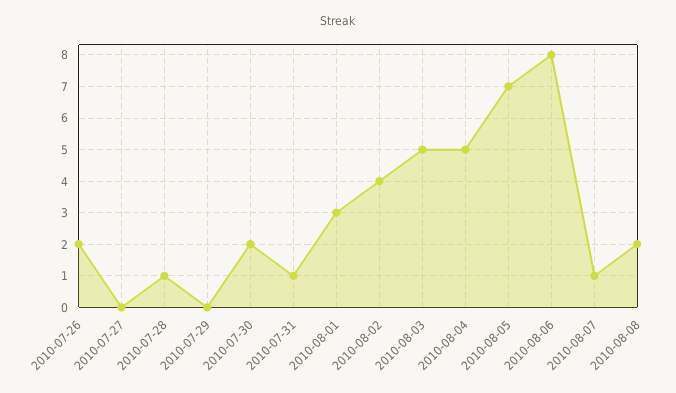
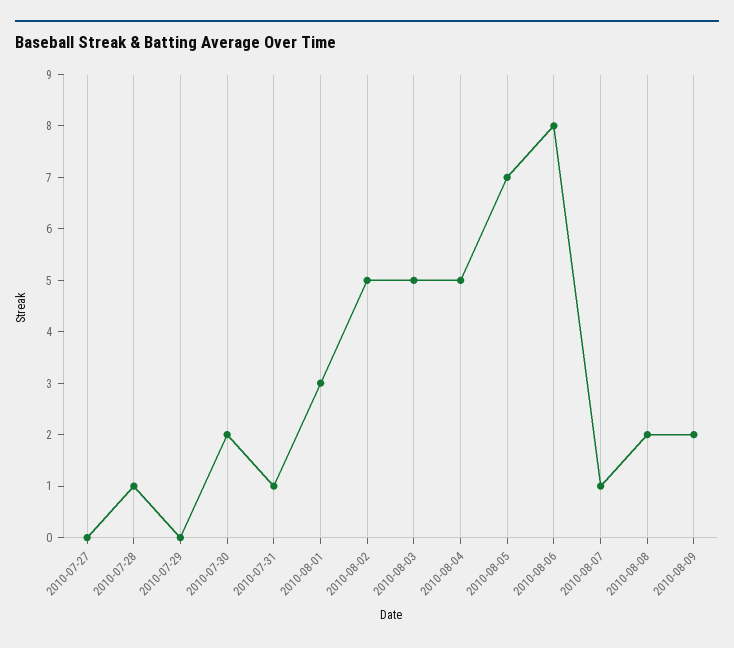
2010-07-26: 2 -> none
2010-08-02: 4 -> 5
2010-08-09: none -> 2

